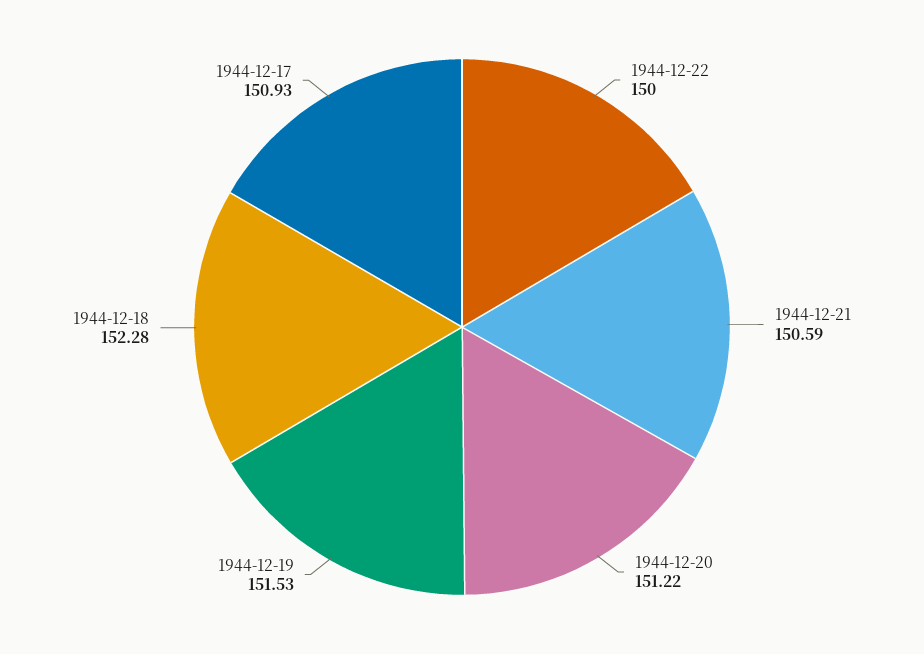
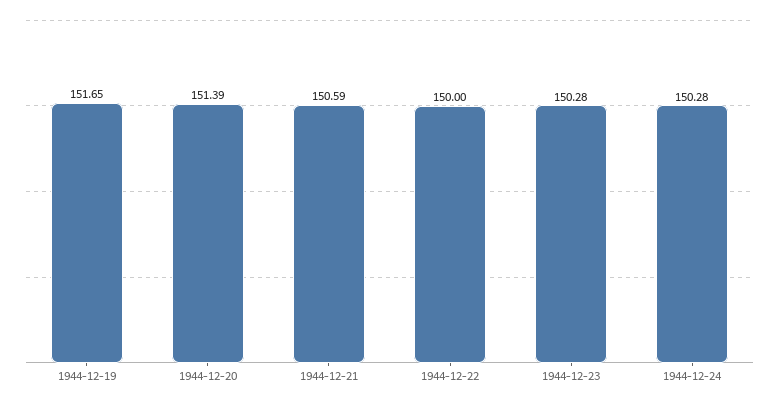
1944-12-20: 151.22 -> 151.39
1944-12-19: 151.53 -> 151.65
1944-12-18: 152.28 -> none
1944-12-17: 150.93 -> none
1944-12-23: none -> 150.28
1944-12-24: none -> 150.28

